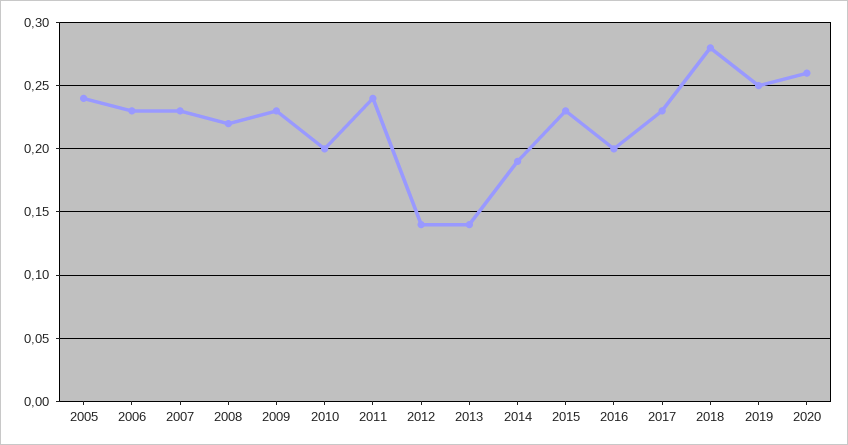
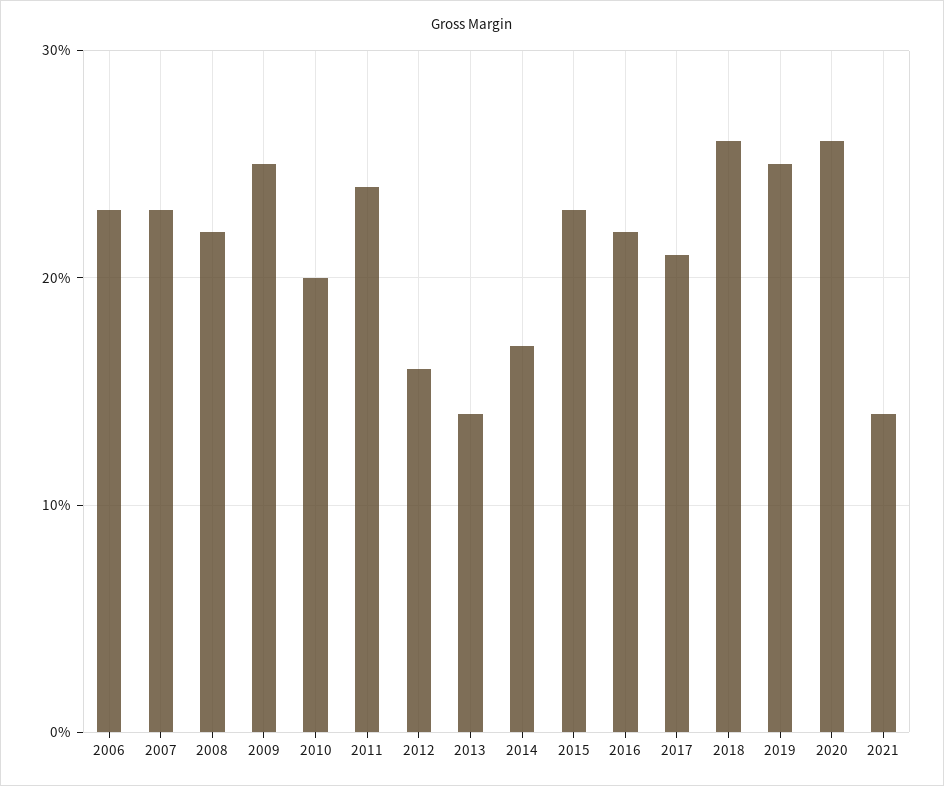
2005: 0.24 -> none
2009: 0.23 -> 0.25
2012: 0.14 -> 0.16
2014: 0.19 -> 0.17
2016: 0.2 -> 0.22
2017: 0.23 -> 0.21
2018: 0.28 -> 0.26
2021: none -> 0.14

